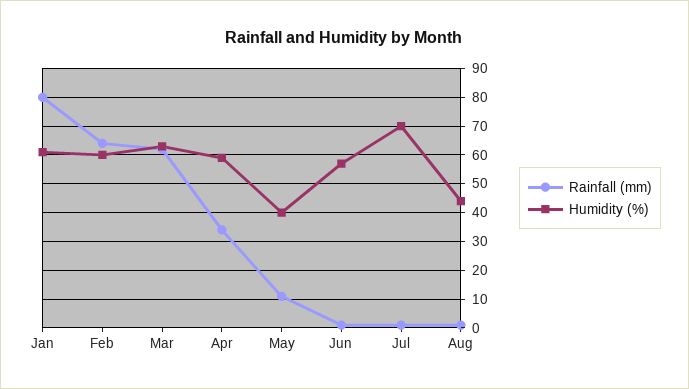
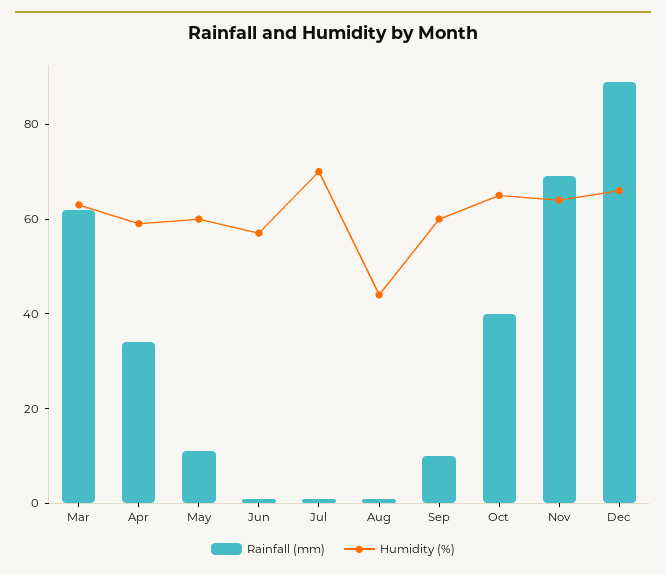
Rainfall (mm), Jan: 80 -> none
Humidity (%), Jan: 60 -> none
Rainfall (mm), Feb: 65 -> none
Humidity (%), Feb: 60 -> none
Humidity (%), May: 40 -> 60
Rainfall (mm), Sep: none -> 10
Humidity (%), Sep: none -> 60
Rainfall (mm), Oct: none -> 40
Humidity (%), Oct: none -> 65
Rainfall (mm), Nov: none -> 70
Humidity (%), Nov: none -> 65
Rainfall (mm), Dec: none -> 90
Humidity (%), Dec: none -> 65

